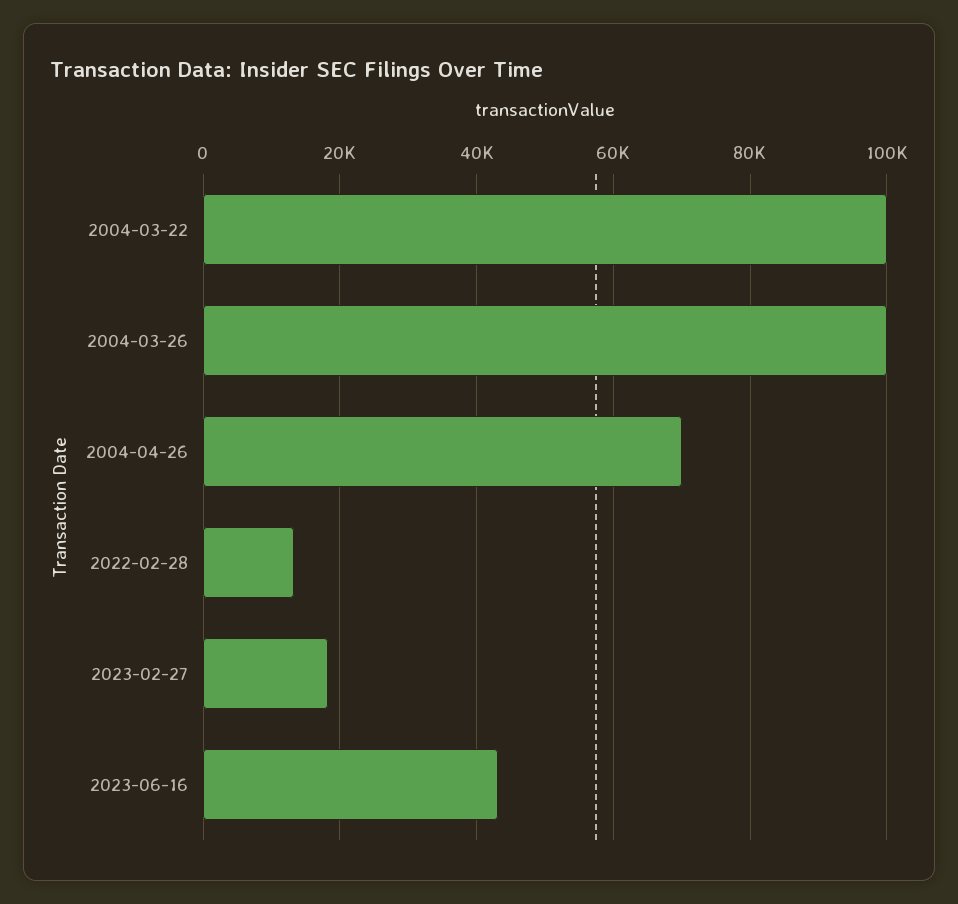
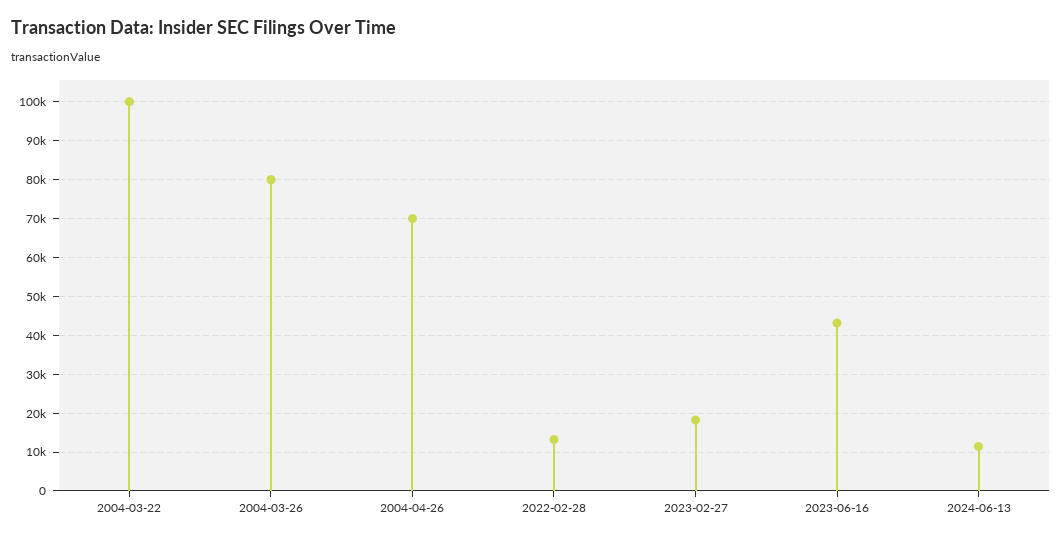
2004-03-26: 100000 -> 80000
2024-06-13: none -> 12000

